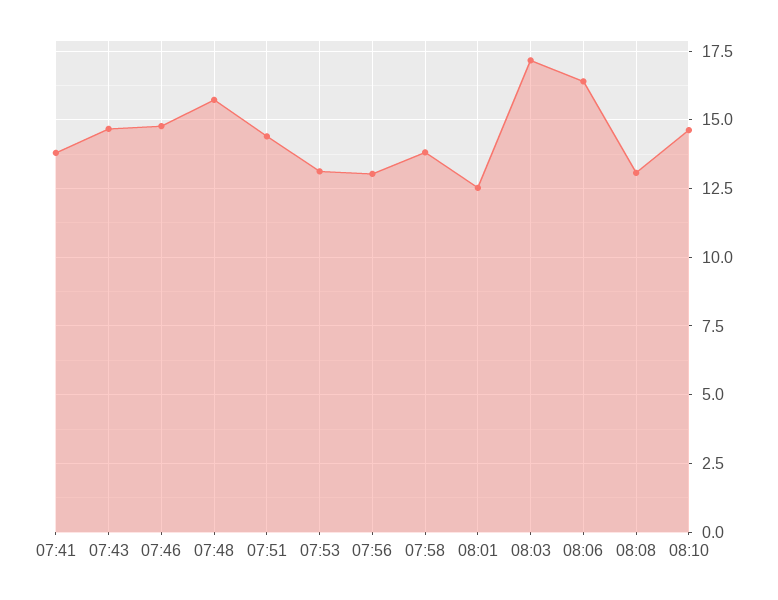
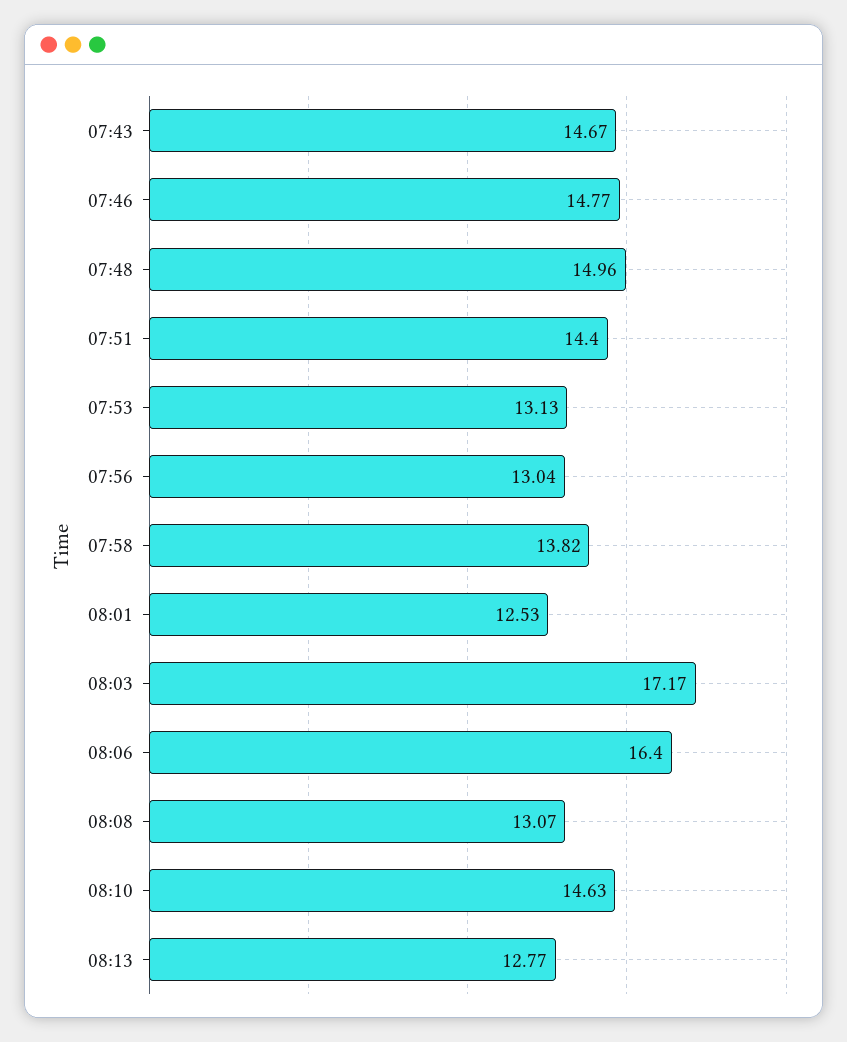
07:41: 13.75 -> none
07:48: 15.75 -> 14.96
08:13: none -> 12.77

